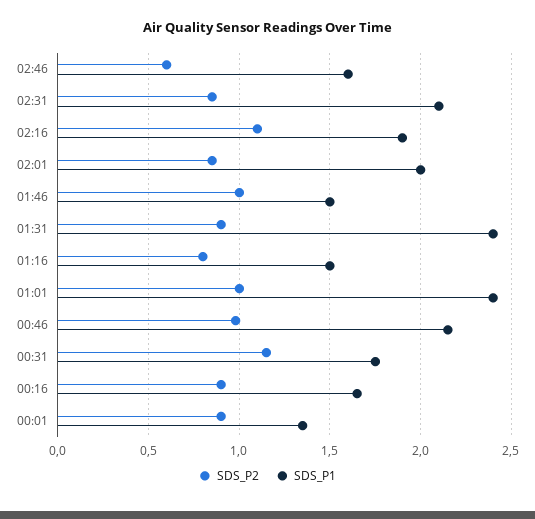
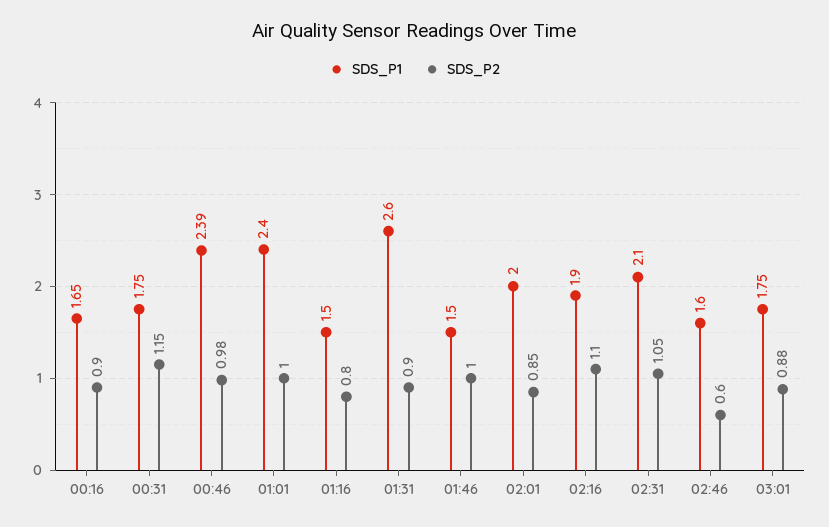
SDS_P2, 02:31: 0.85 -> 1.05
SDS_P1, 01:31: 2.4 -> 2.6
SDS_P1, 00:46: 2.15 -> 2.39
SDS_P2, 00:01: 0.9 -> none
SDS_P1, 00:01: 1.35 -> none
SDS_P1, 03:01: none -> 1.75
SDS_P2, 03:01: none -> 0.88

